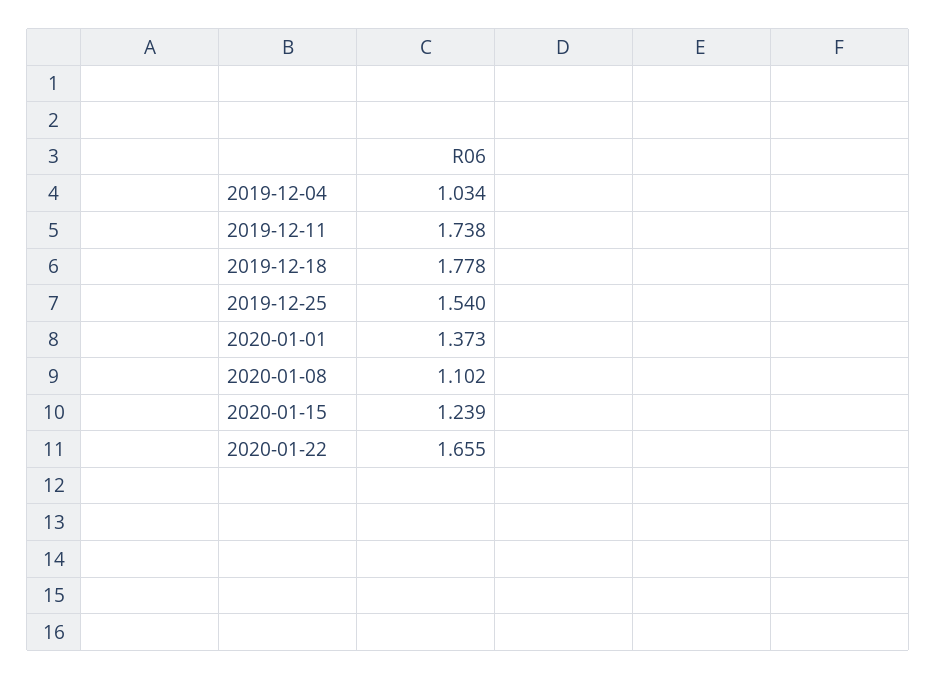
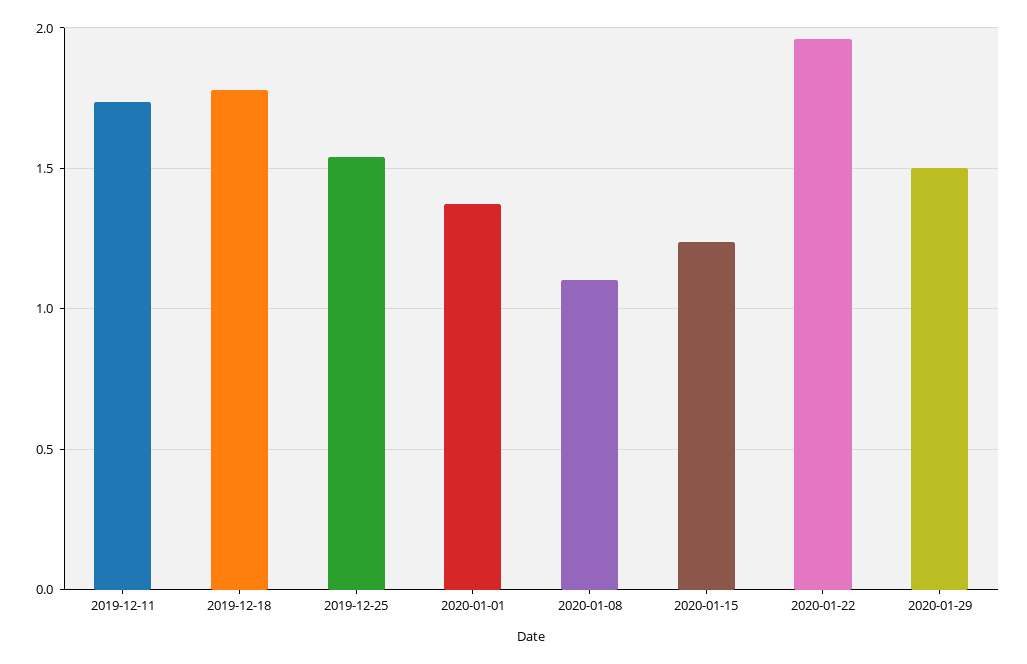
2019-12-04: 1.034 -> none
2020-01-22: 1.655 -> 1.95
2020-01-29: none -> 1.5

